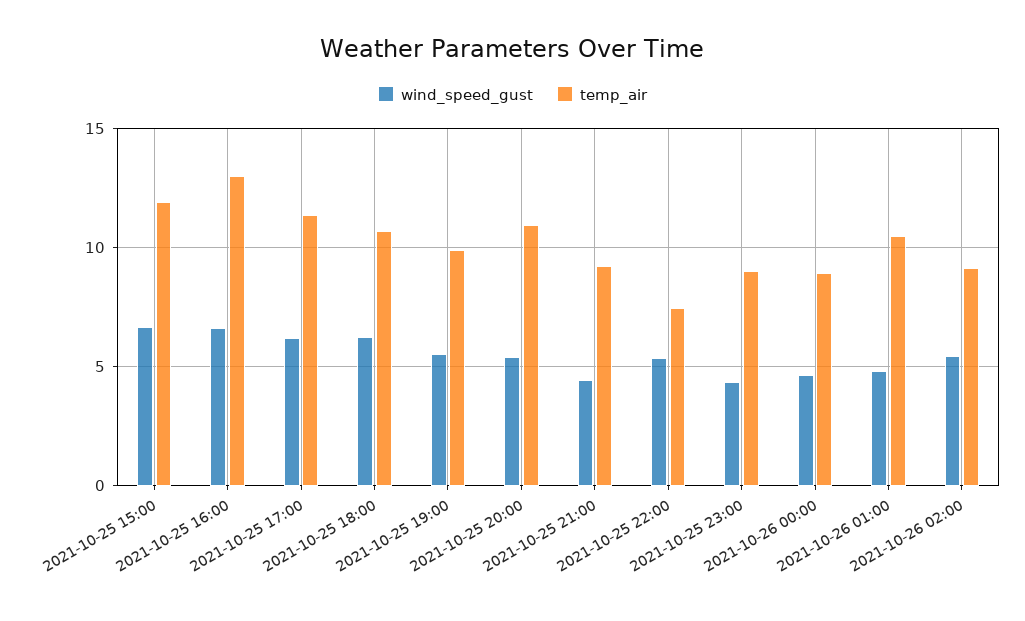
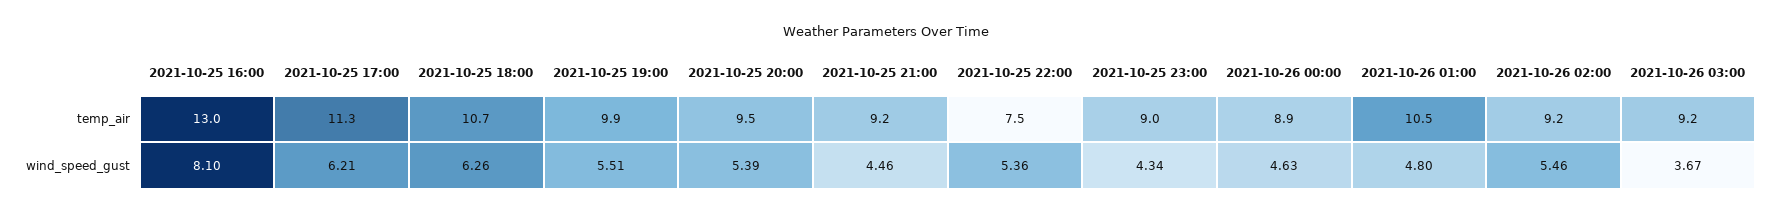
wind_speed_gust, 2021-10-25 15:00: 6.5 -> none
temp_air, 2021-10-25 15:00: 12 -> none
wind_speed_gust, 2021-10-25 16:00: 6.5 -> 8.1
temp_air, 2021-10-25 20:00: 11 -> 9.5
temp_air, 2021-10-26 03:00: none -> 9.2
wind_speed_gust, 2021-10-26 03:00: none -> 3.67

